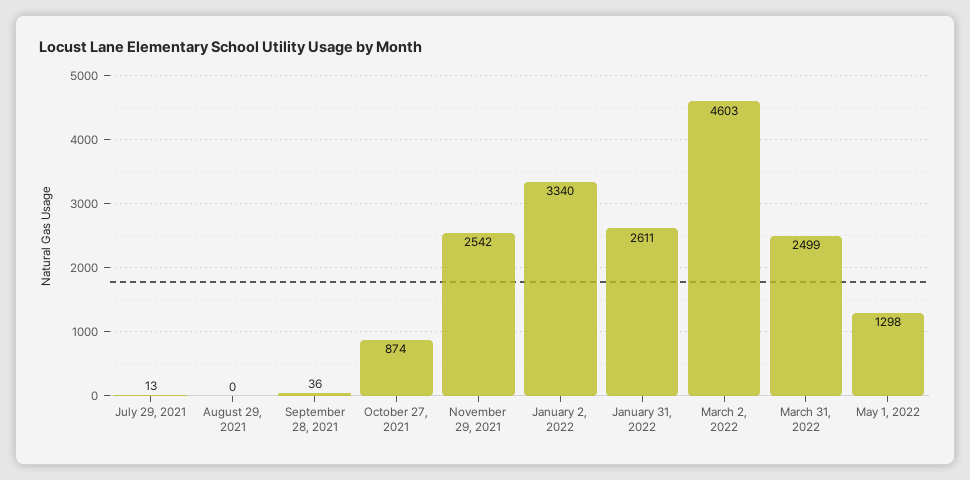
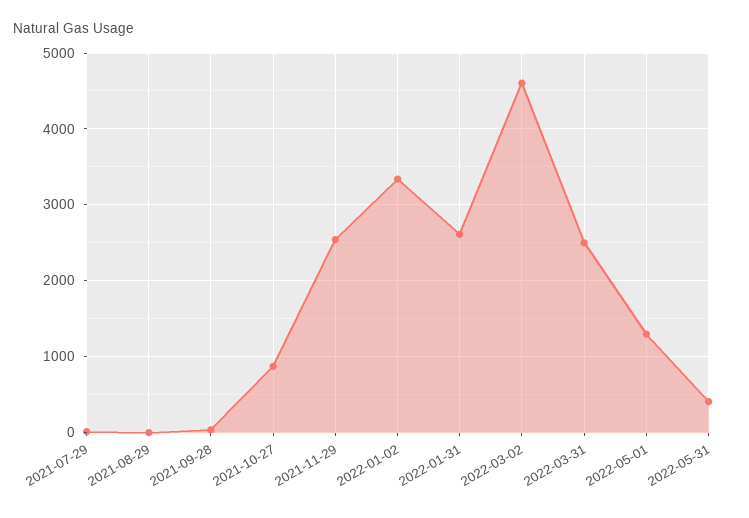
2022-05-31: none -> 400

